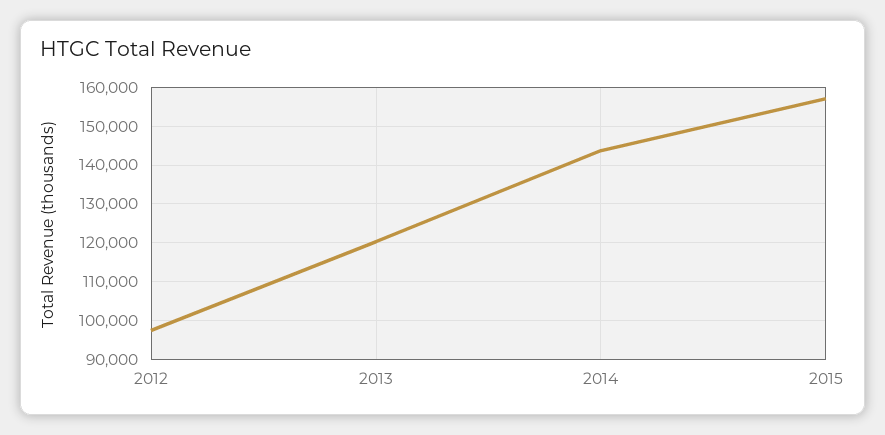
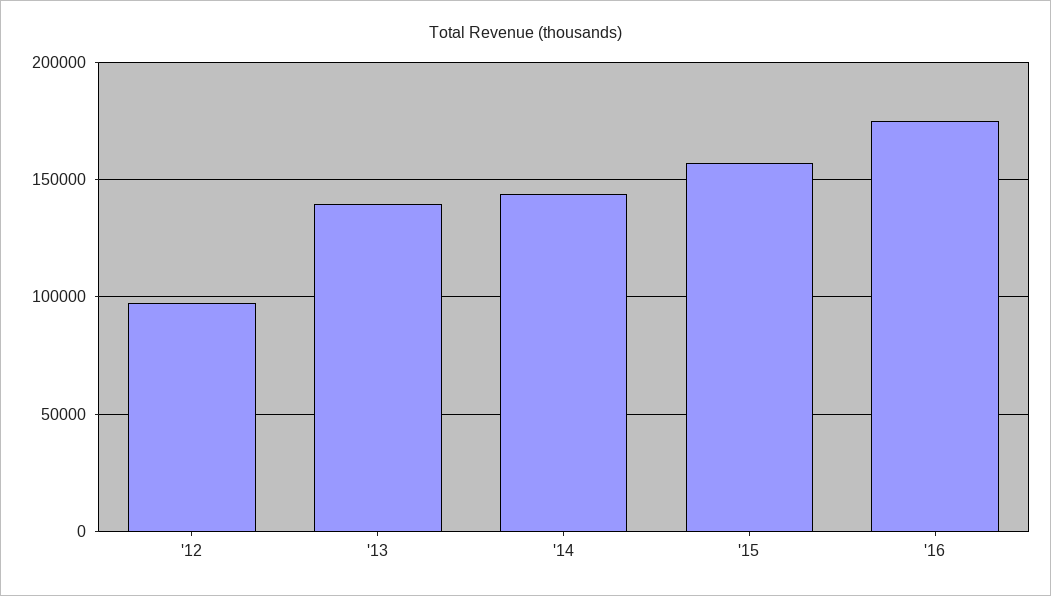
2013: 120000 -> 140000
'16: none -> 175000

